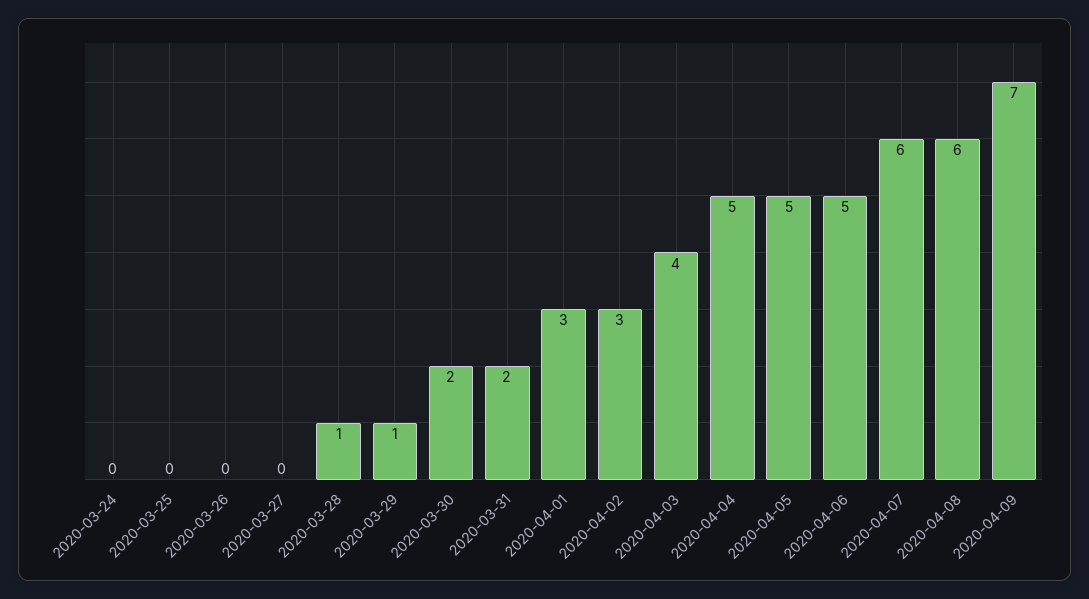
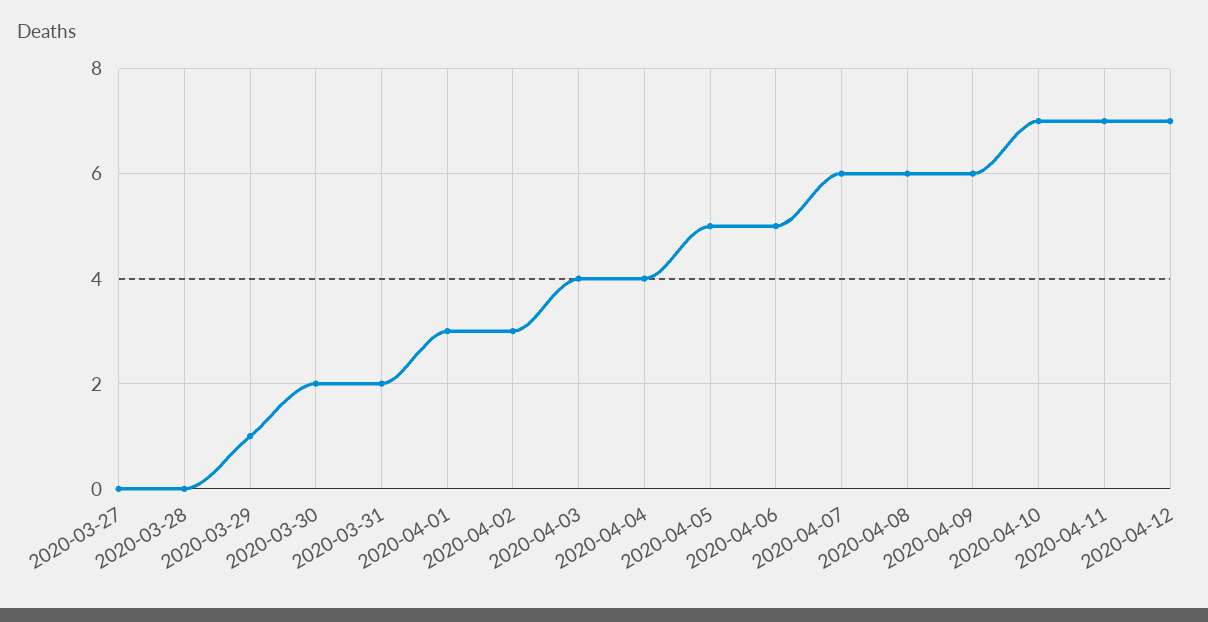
2020-03-24: 0 -> none
2020-03-25: 0 -> none
2020-03-26: 0 -> none
2020-03-28: 1 -> 0
2020-04-04: 5 -> 4
2020-04-09: 7 -> 6
2020-04-10: none -> 7
2020-04-11: none -> 7
2020-04-12: none -> 7

